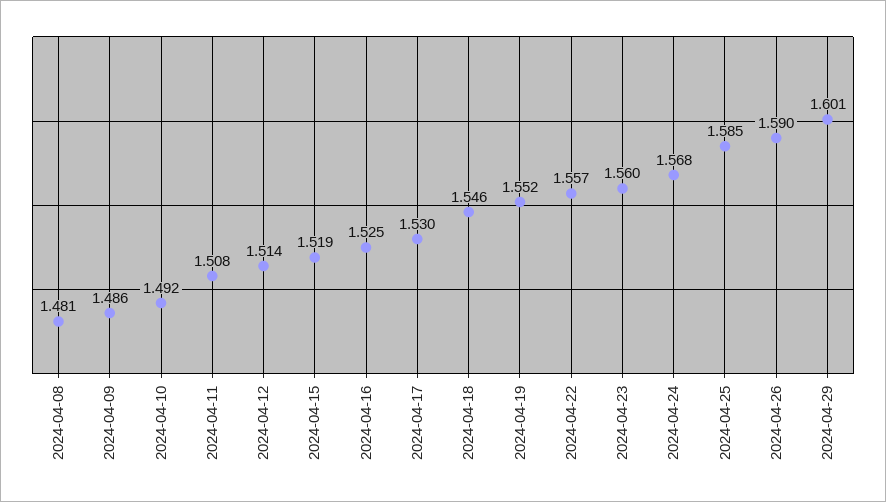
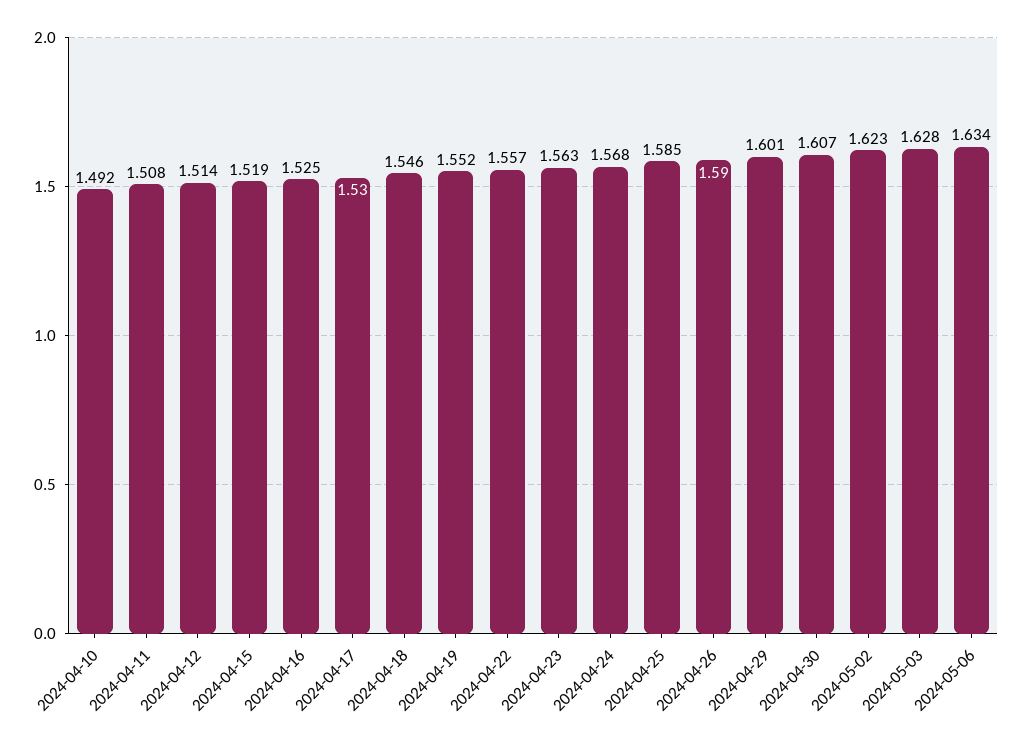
2024-04-08: 1.481 -> none
2024-04-09: 1.486 -> none
2024-04-23: 1.56 -> 1.563
2024-04-30: none -> 1.607
2024-05-02: none -> 1.623
2024-05-03: none -> 1.628
2024-05-06: none -> 1.634

